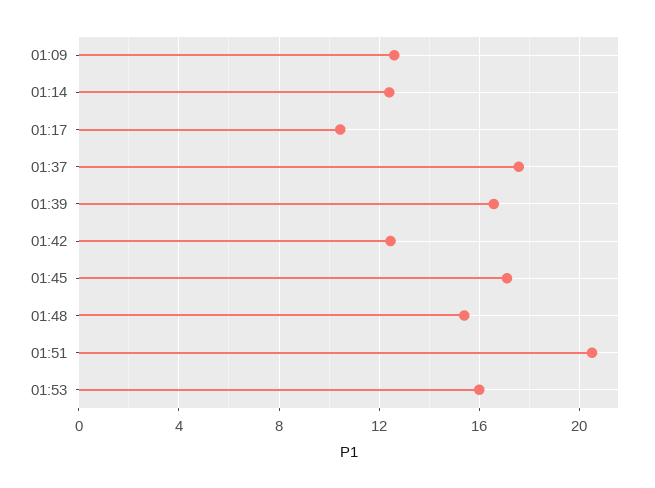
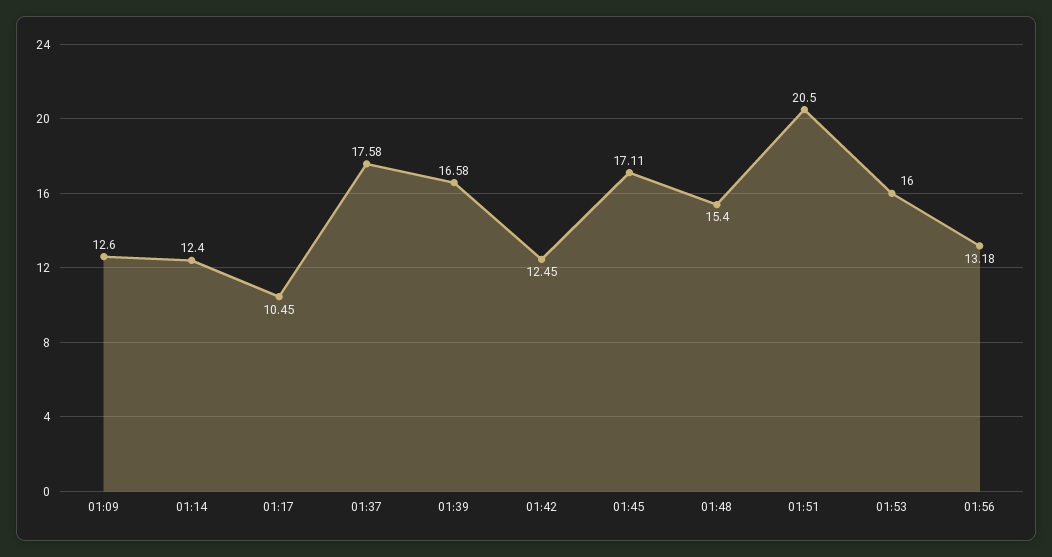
01:56: none -> 13.18

